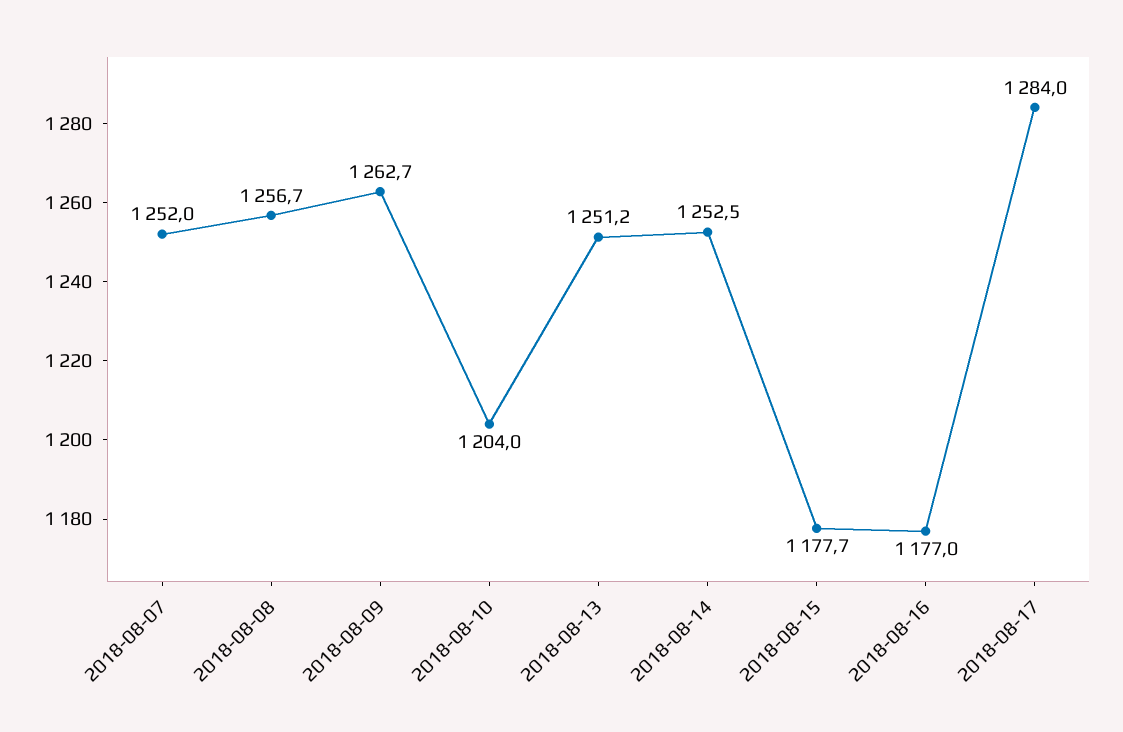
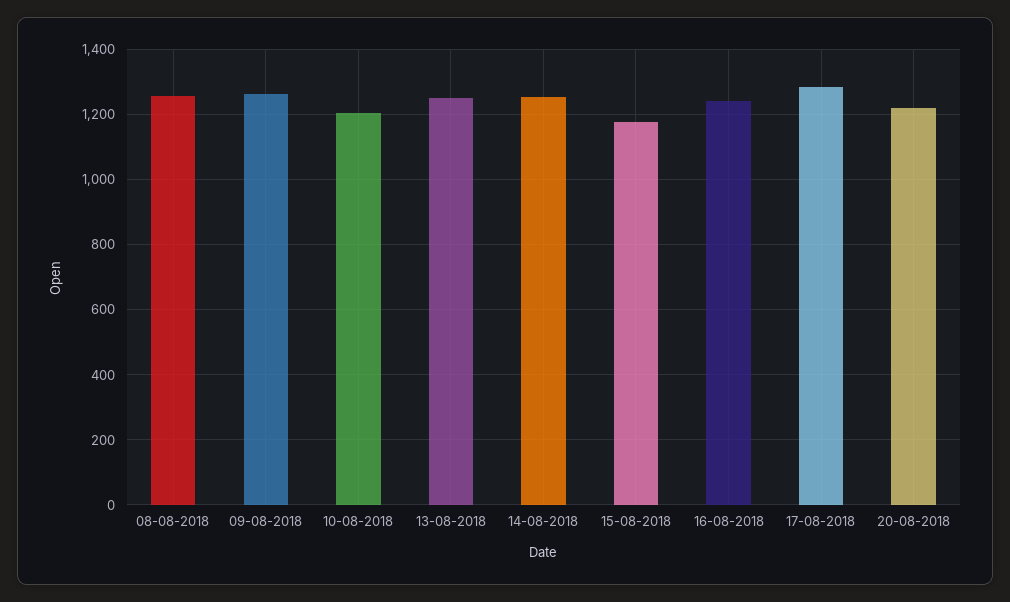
2018-08-07: 1252 -> none
2018-08-16: 1177 -> 1240
20-08-2018: none -> 1220

